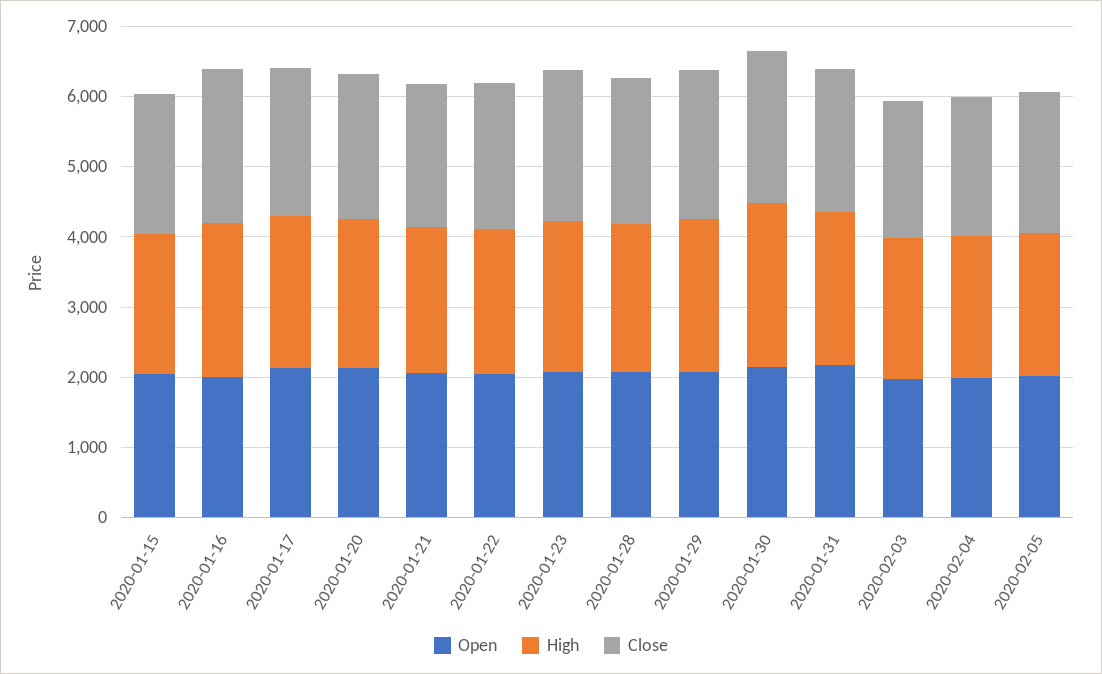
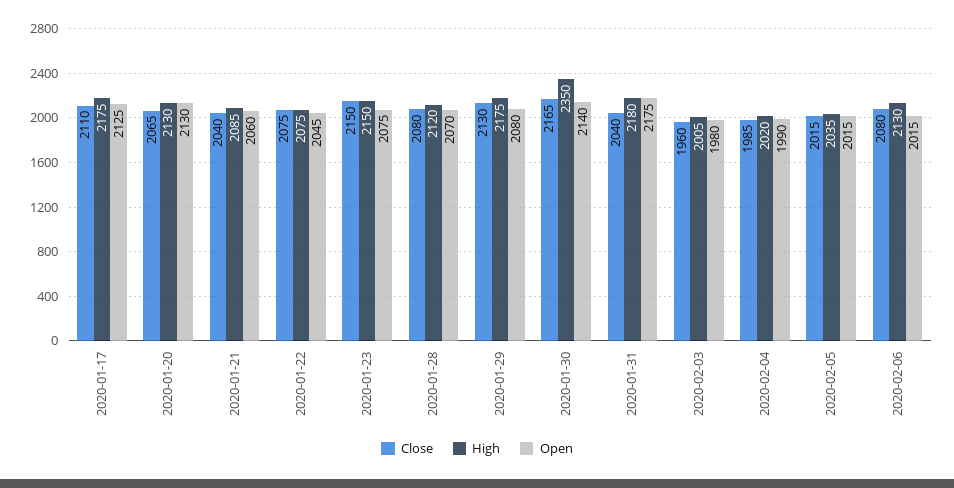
Open, 2020-01-15: 2000 -> none
High, 2020-01-15: 2000 -> none
Close, 2020-01-15: 2000 -> none
Open, 2020-01-16: 2000 -> none
High, 2020-01-16: 2200 -> none
Close, 2020-01-16: 2200 -> none
Close, 2020-02-06: none -> 2080
High, 2020-02-06: none -> 2130
Open, 2020-02-06: none -> 2015

